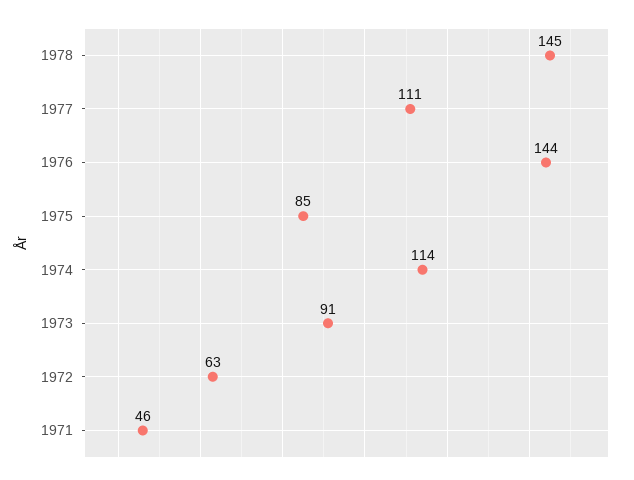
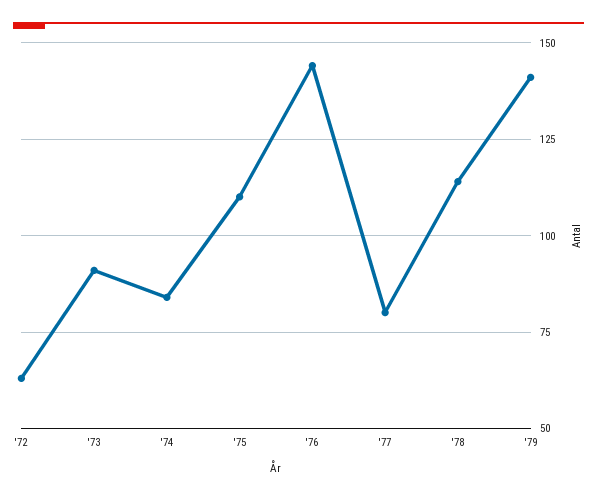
1978: 145 -> 115
1977: 111 -> 80
1975: 85 -> 110
1974: 114 -> 85
1971: 46 -> none
'79: none -> 140

